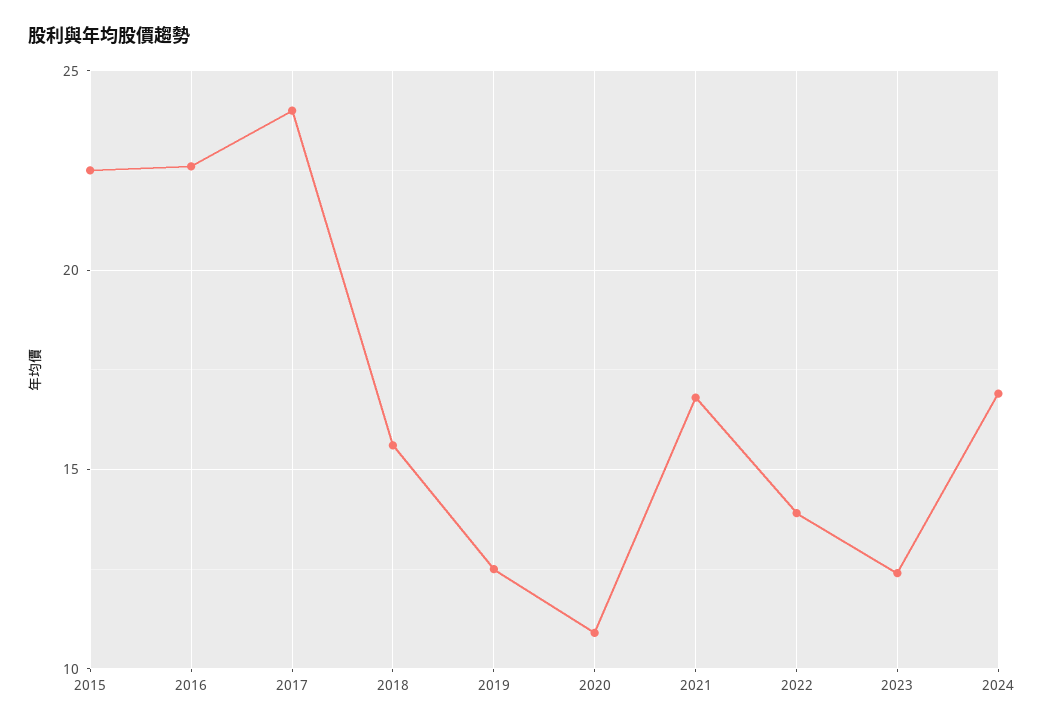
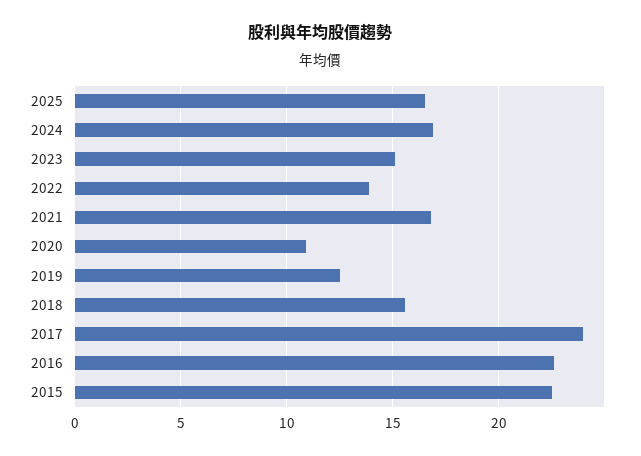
2023: 12.5 -> 15
2025: none -> 16.5

